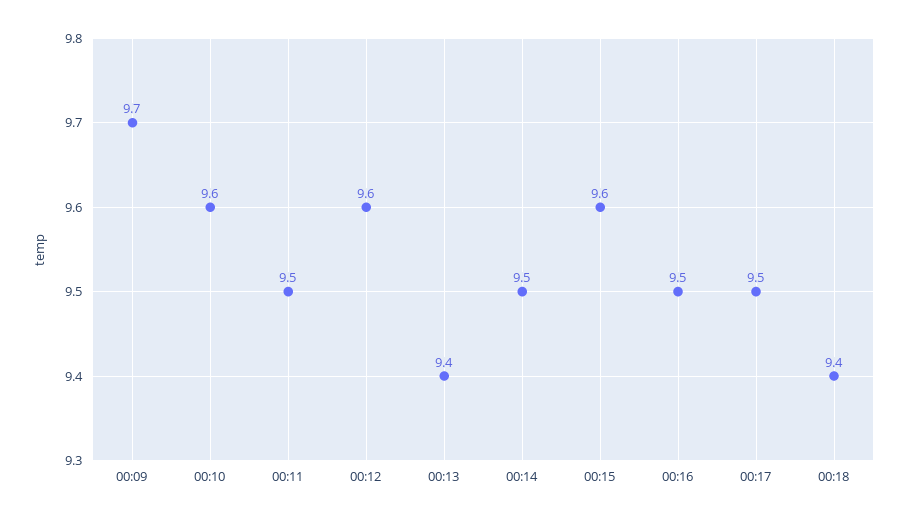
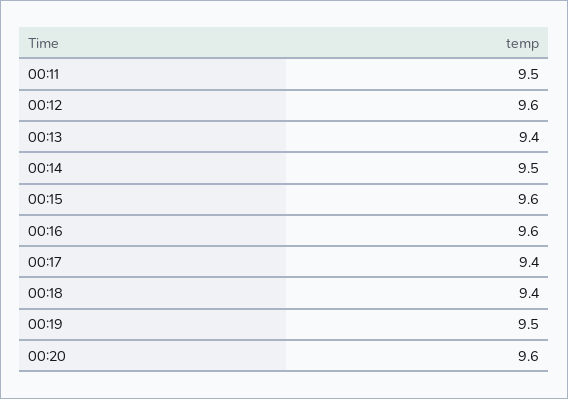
00:09: 9.7 -> none
00:10: 9.6 -> none
00:16: 9.5 -> 9.6
00:17: 9.5 -> 9.4
00:19: none -> 9.5
00:20: none -> 9.6

